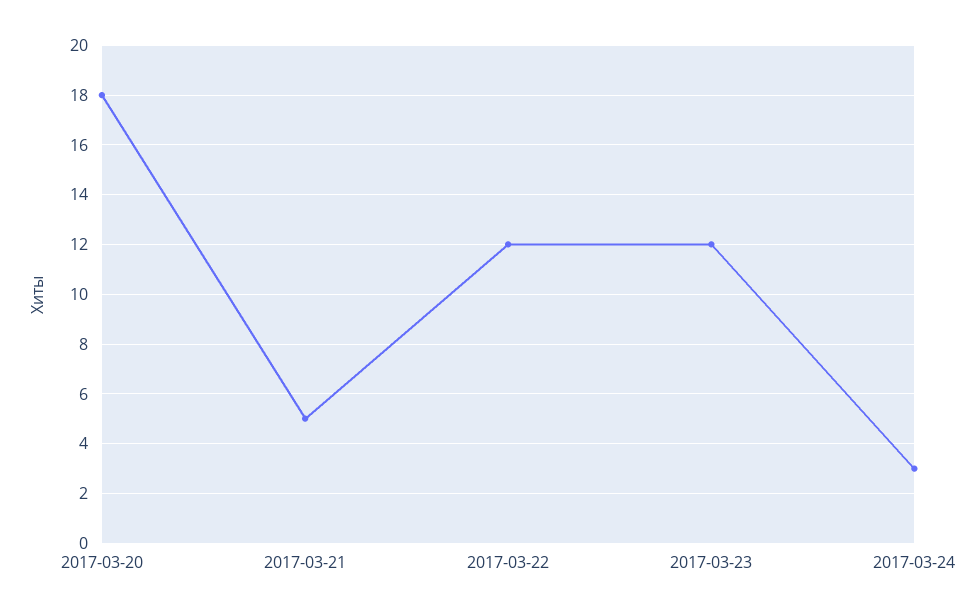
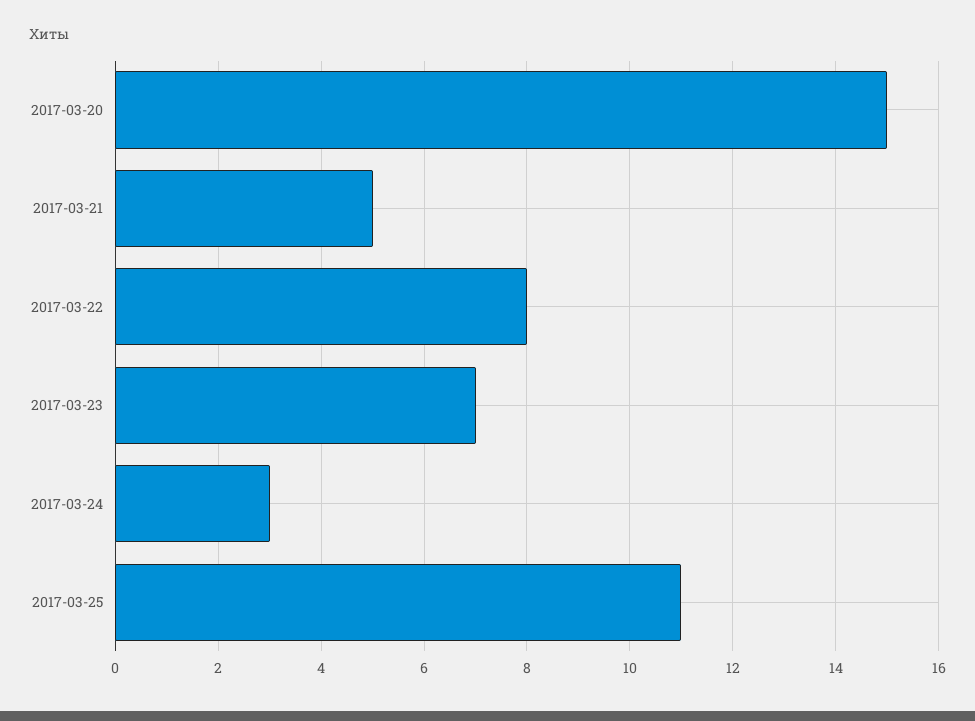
2017-03-20: 18 -> 15
2017-03-22: 12 -> 8
2017-03-23: 12 -> 7
2017-03-25: none -> 11

